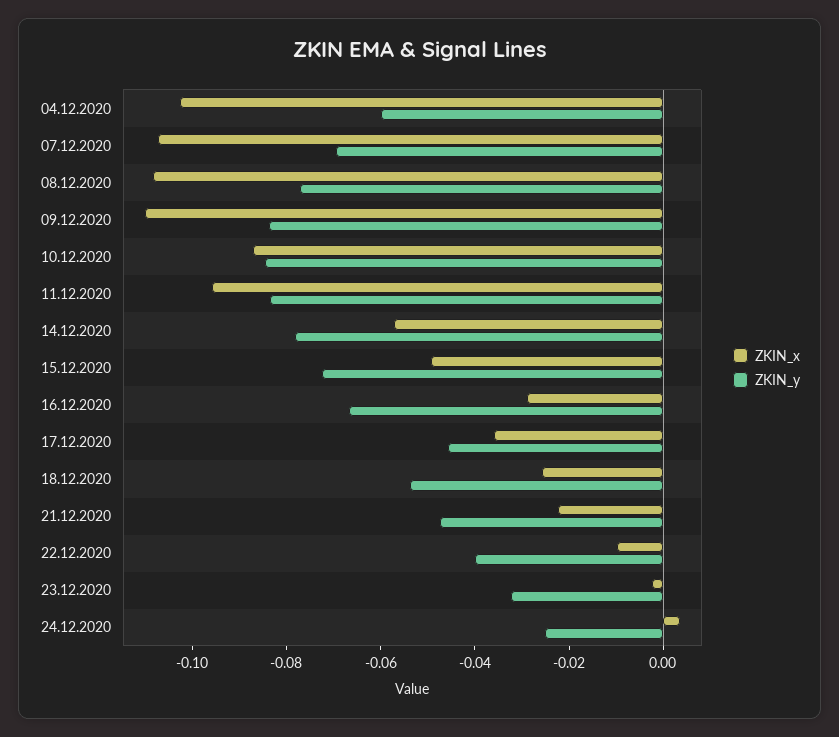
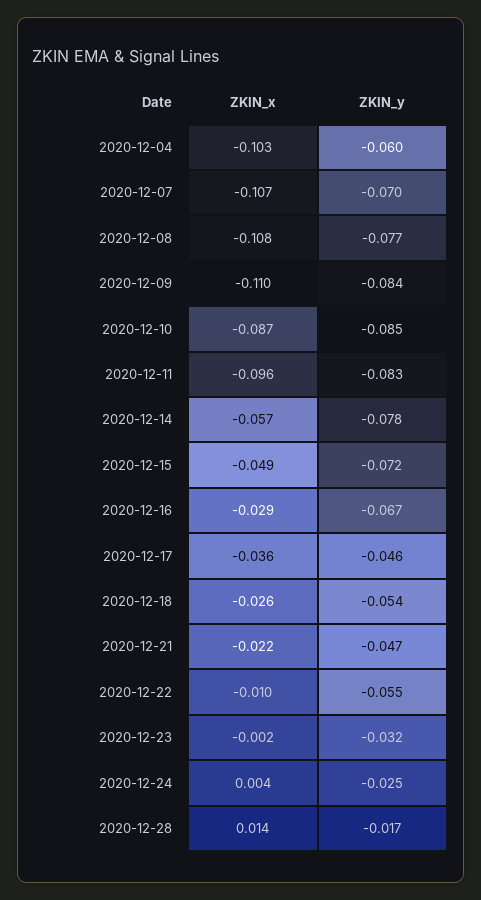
ZKIN_y, 22.12.2020: -0.04 -> -0.055
ZKIN_x, 2020-12-28: none -> 0.014
ZKIN_y, 2020-12-28: none -> -0.017

